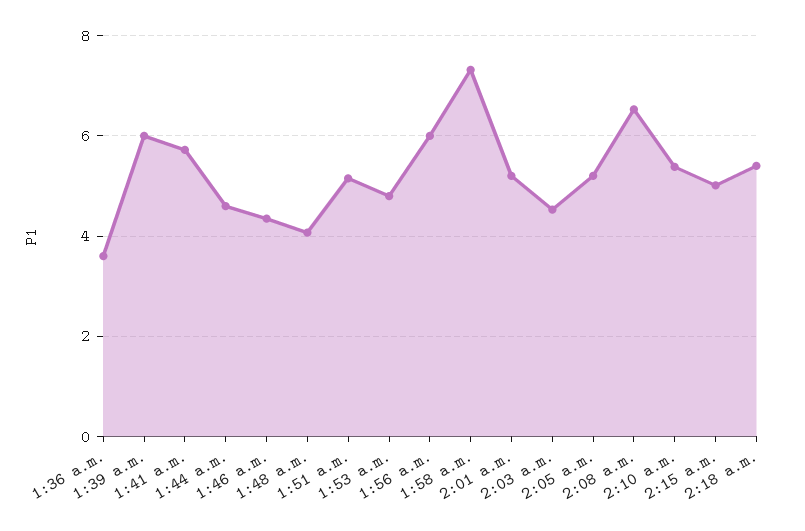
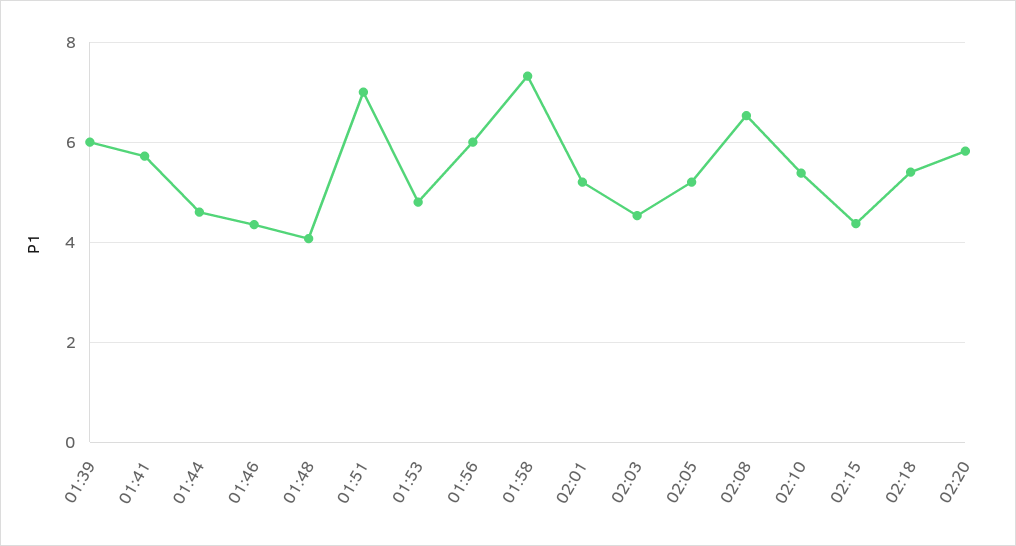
1:36 a.m.: 3.6 -> none
1:51 a.m.: 5.2 -> 7
2:15 a.m.: 5 -> 4.4
02:20: none -> 5.8

